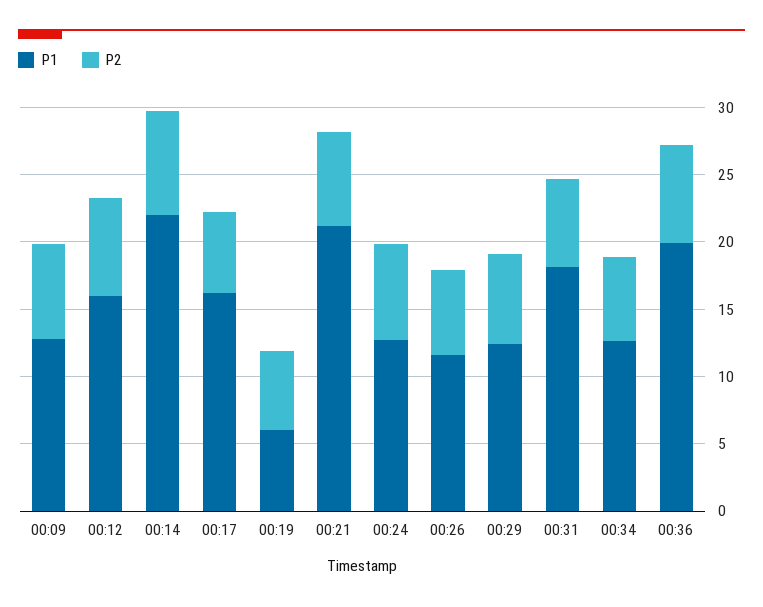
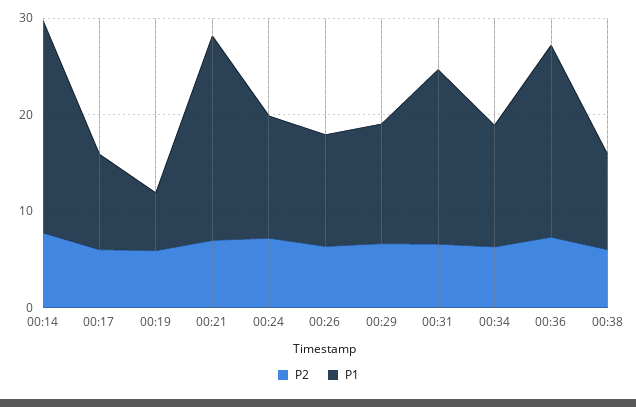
P1, 00:09: 13 -> none
P2, 00:09: 7 -> none
P1, 00:12: 16 -> none
P2, 00:12: 7 -> none
P1, 00:17: 16 -> 10
P2, 00:38: none -> 6
P1, 00:38: none -> 10

